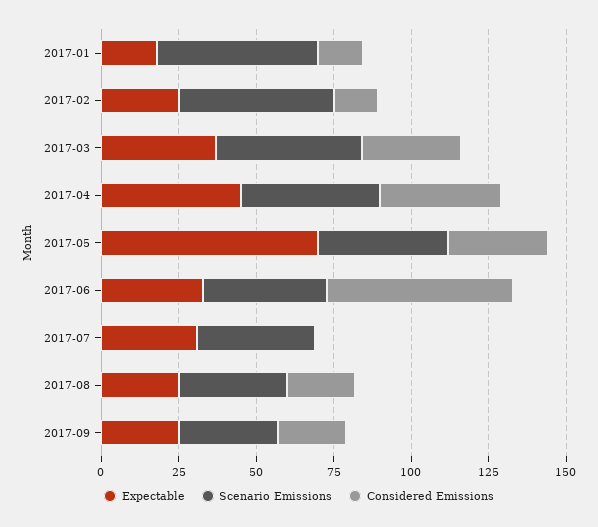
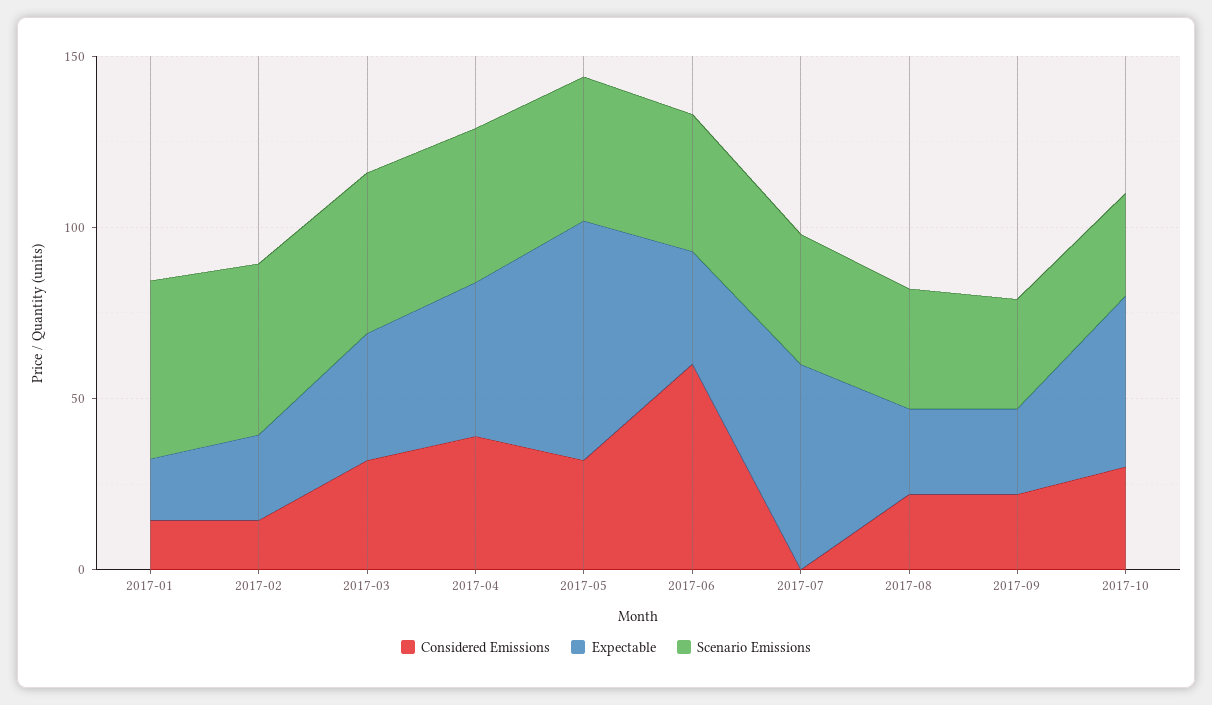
Expectable, 2017-07: 30 -> 60
Considered Emissions, 2017-10: none -> 30
Expectable, 2017-10: none -> 50
Scenario Emissions, 2017-10: none -> 30

